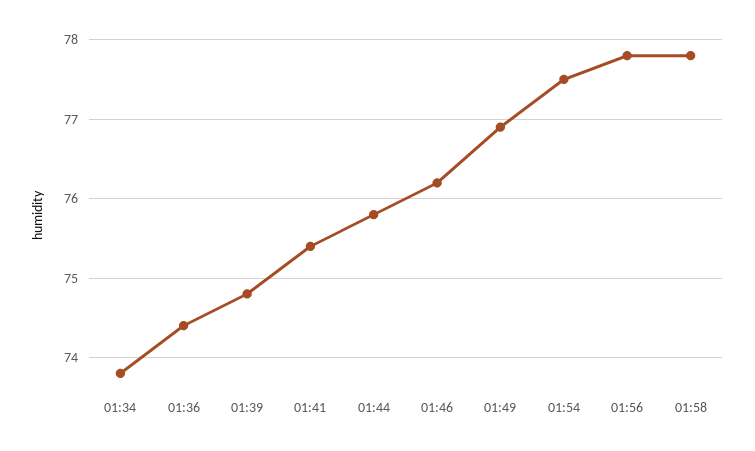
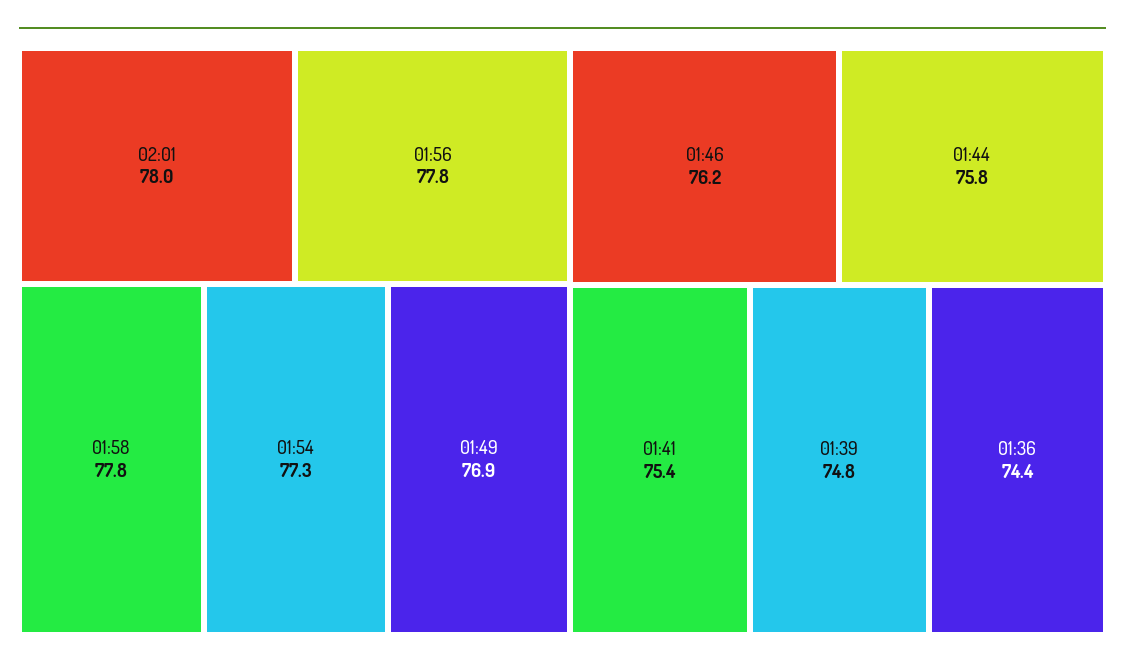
01:34: 73.8 -> none
01:54: 77.5 -> 77.3
02:01: none -> 78

